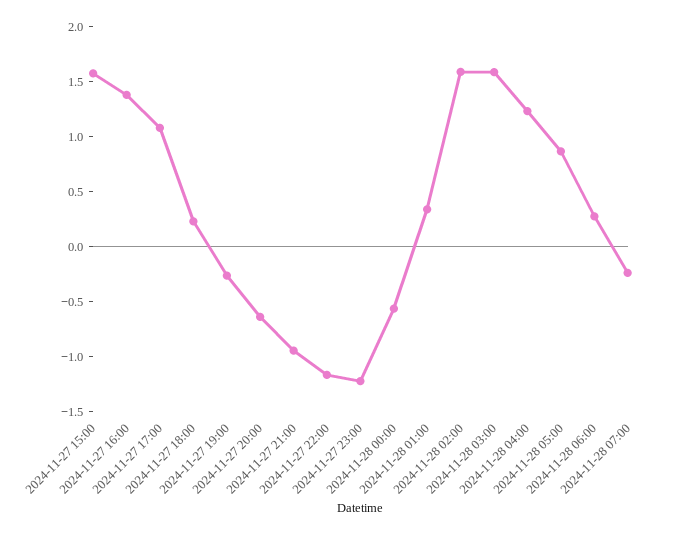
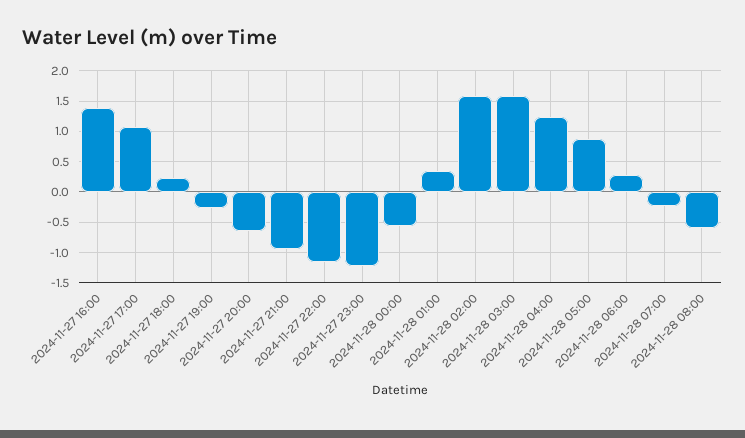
2024-11-27 15:00: 1.6 -> none
2024-11-28 08:00: none -> -0.6

